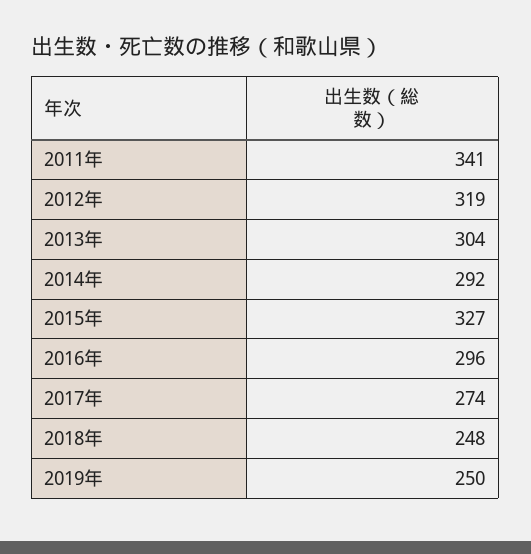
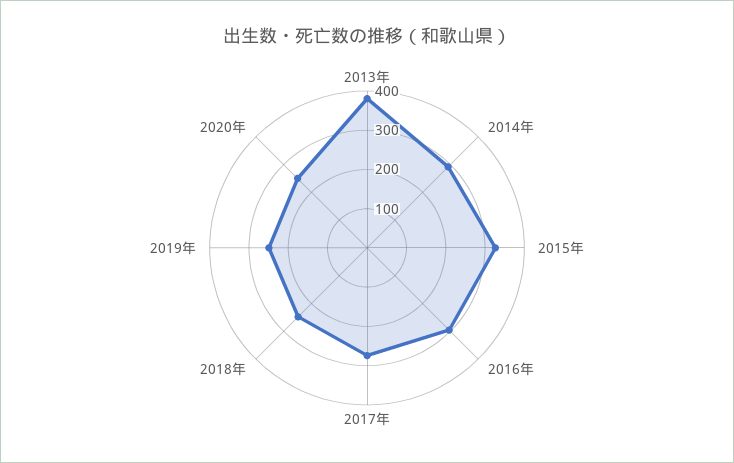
2011年: 341 -> none
2012年: 319 -> none
2013年: 304 -> 375
2020年: none -> 250

